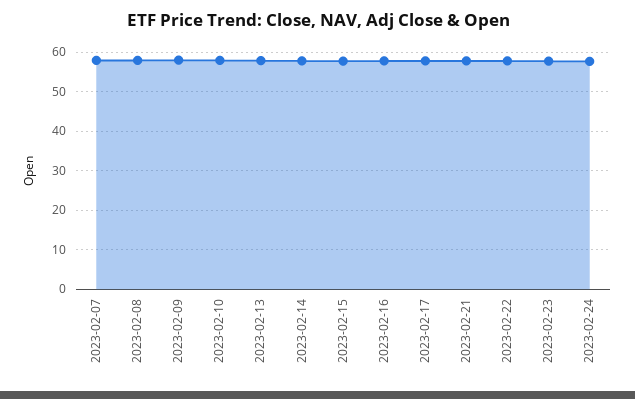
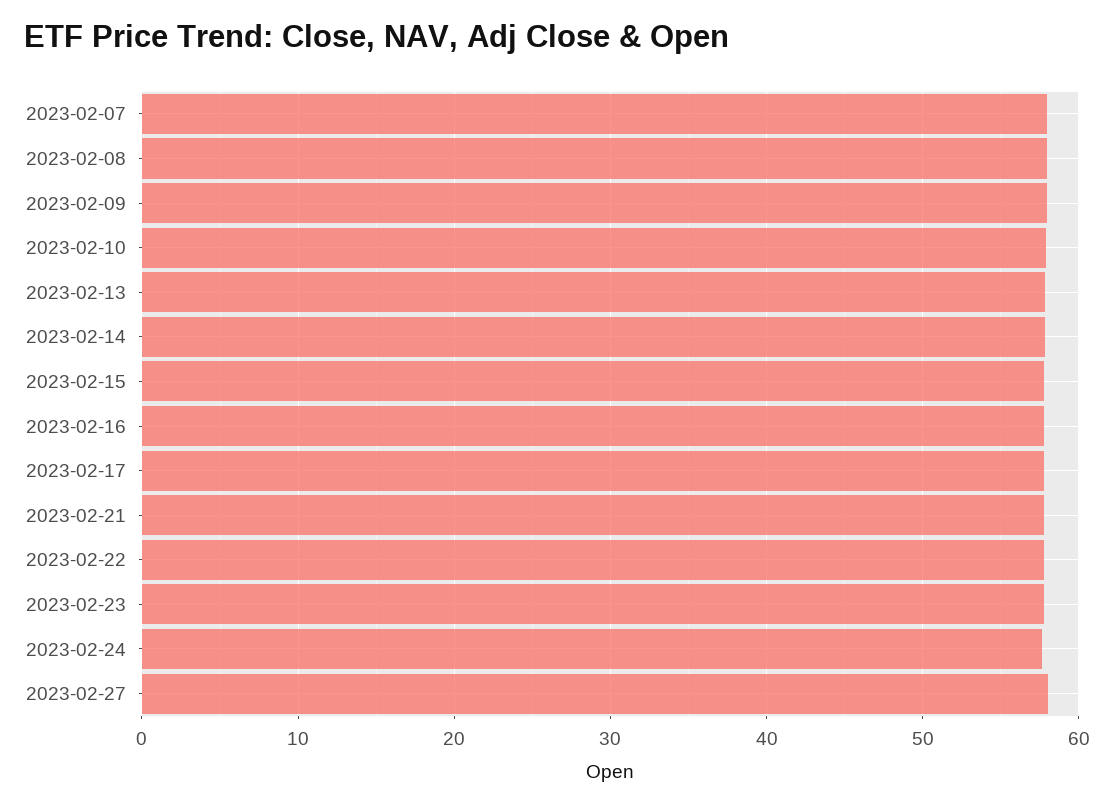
2023-02-27: none -> 58

